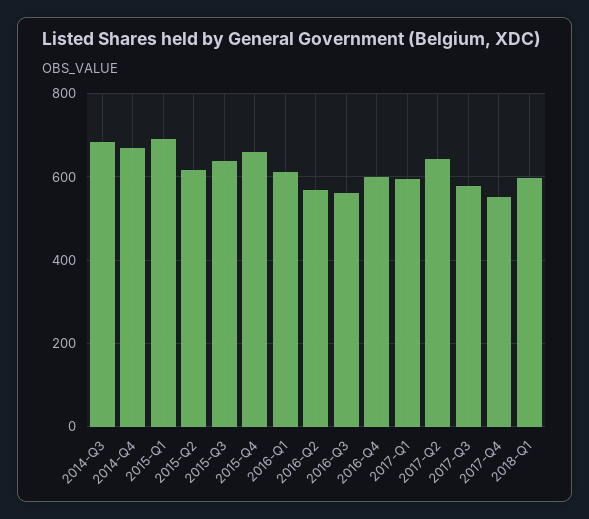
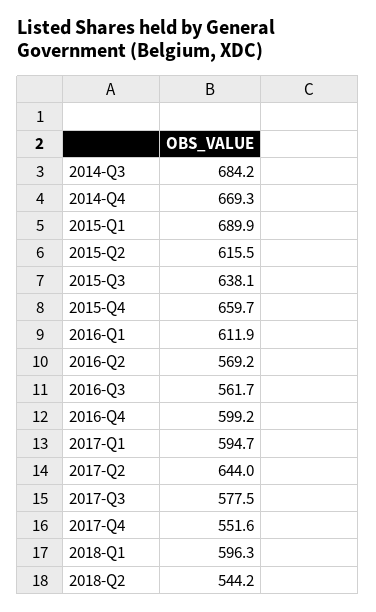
2018-Q2: none -> 544.2

